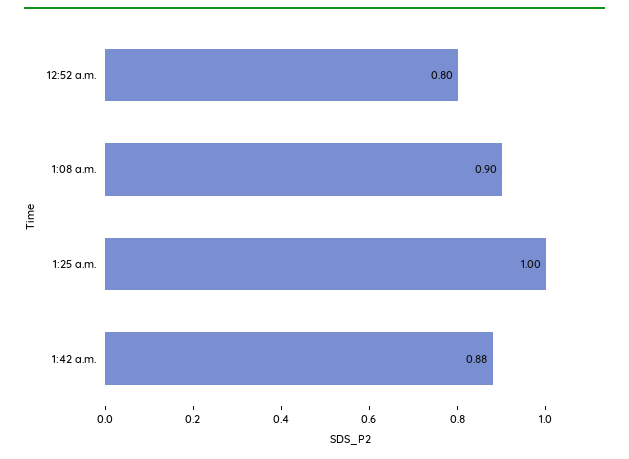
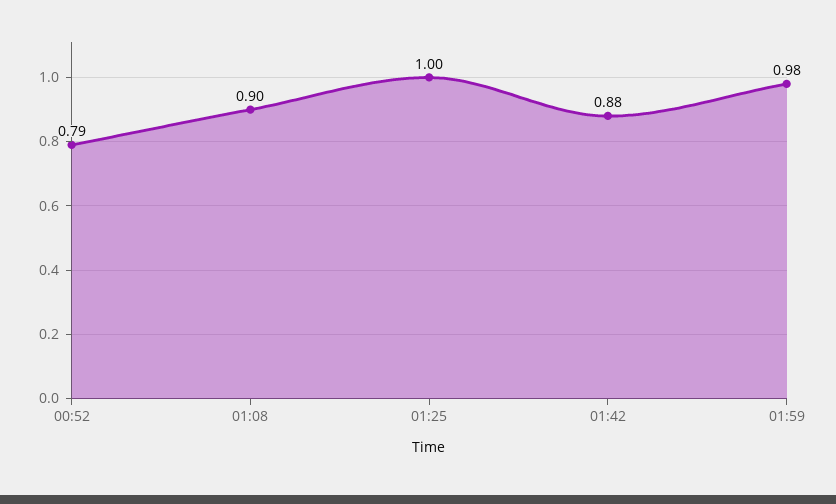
12:52 a.m.: 0.8 -> 0.79
01:59: none -> 0.98

